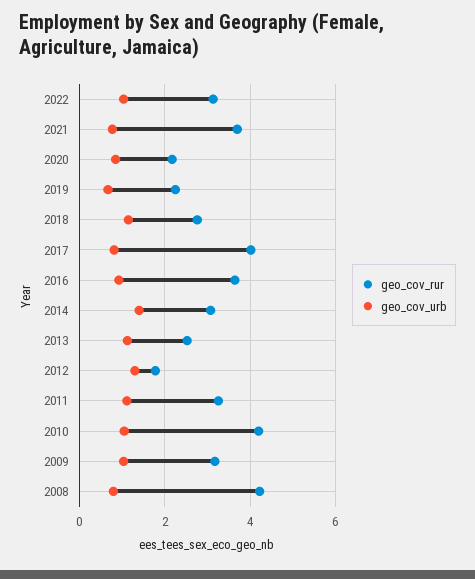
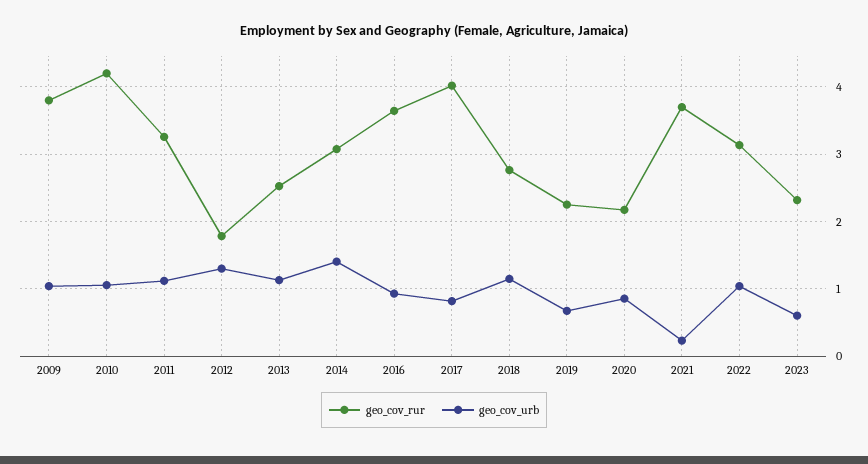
geo_cov_urb, 2021: 0.8 -> 0.2
geo_cov_rur, 2009: 3.2 -> 3.8
geo_cov_rur, 2008: 4.2 -> none
geo_cov_urb, 2008: 0.8 -> none
geo_cov_rur, 2023: none -> 2.3
geo_cov_urb, 2023: none -> 0.6

